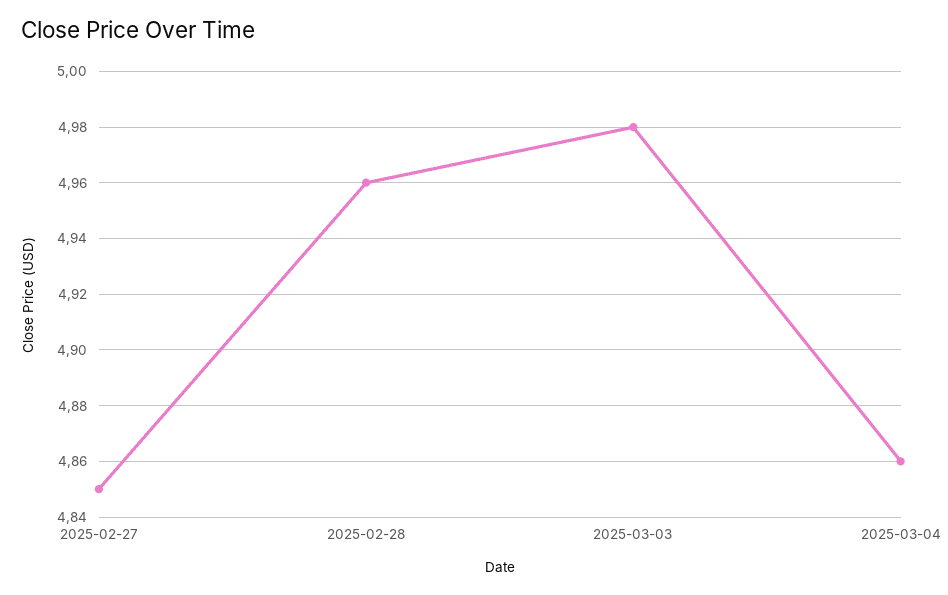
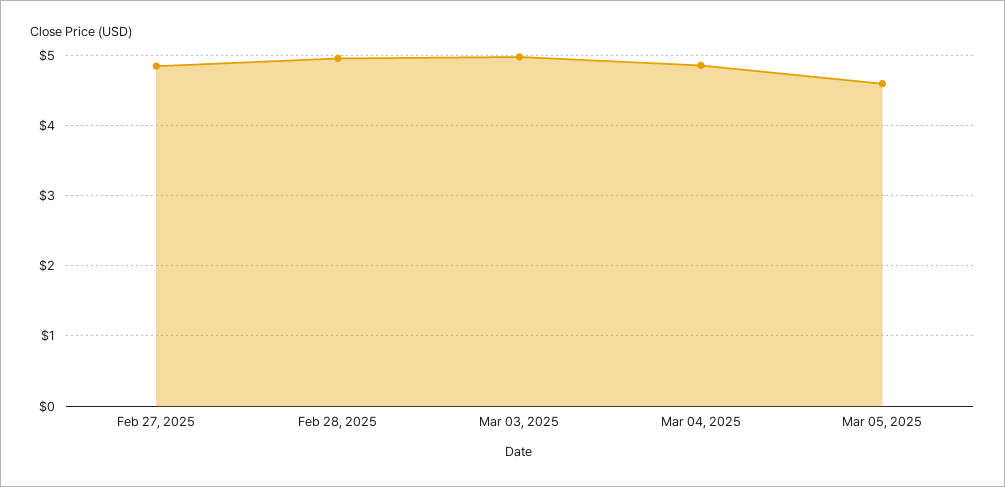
Mar 05, 2025: none -> 4.6

